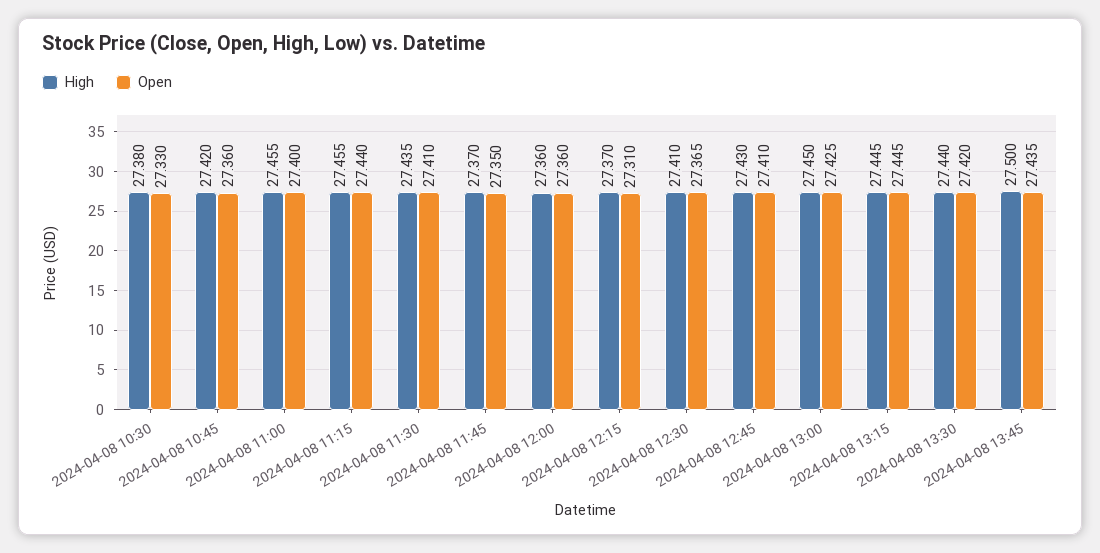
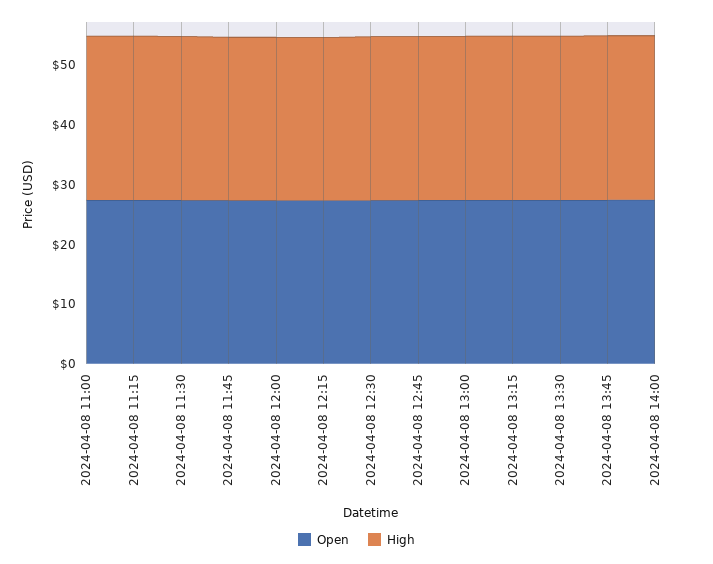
High, 2024-04-08 10:30: 27.38 -> none
Open, 2024-04-08 10:30: 27.33 -> none
High, 2024-04-08 10:45: 27.42 -> none
Open, 2024-04-08 10:45: 27.36 -> none
Open, 2024-04-08 14:00: none -> 28
High, 2024-04-08 14:00: none -> 28

